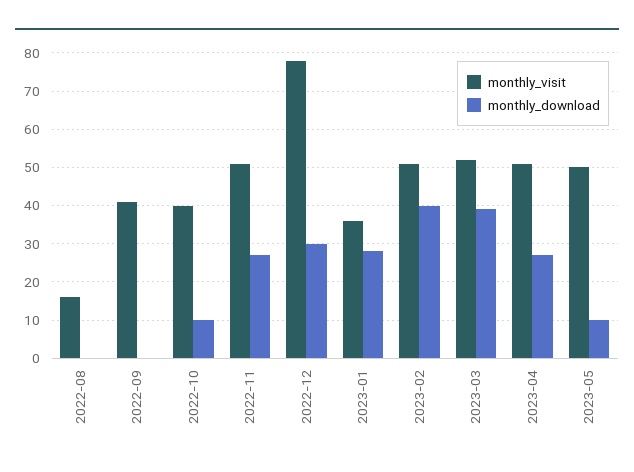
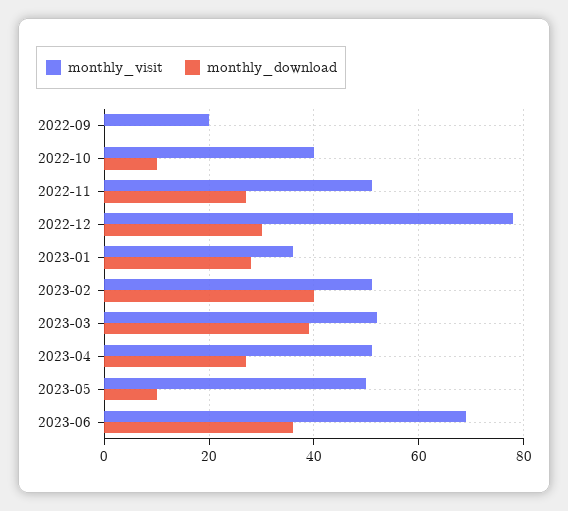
monthly_visit, 2022-08: 15 -> none
monthly_download, 2022-08: 0 -> none
monthly_visit, 2022-09: 40 -> 20
monthly_visit, 2023-06: none -> 70
monthly_download, 2023-06: none -> 35

